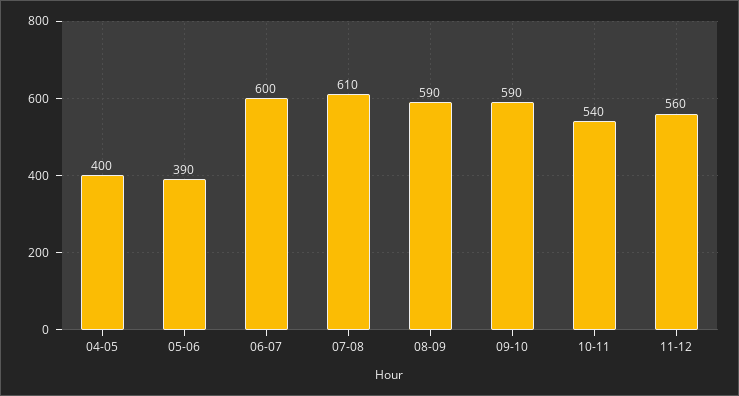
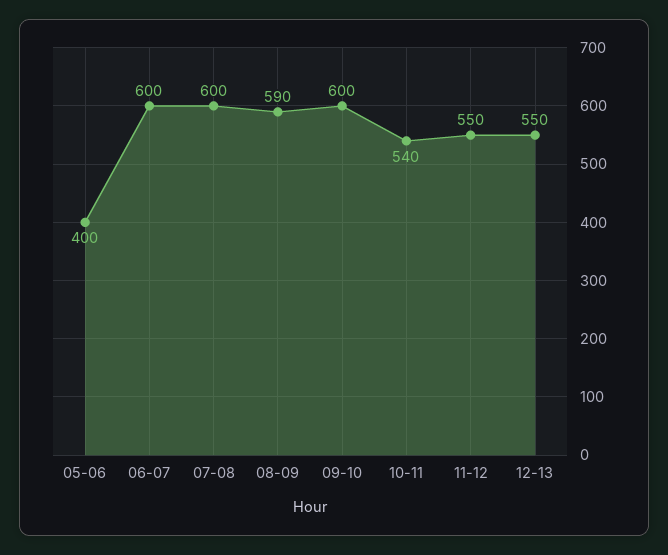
04-05: 400 -> none
05-06: 390 -> 400
07-08: 610 -> 600
09-10: 590 -> 600
11-12: 560 -> 550
12-13: none -> 550

